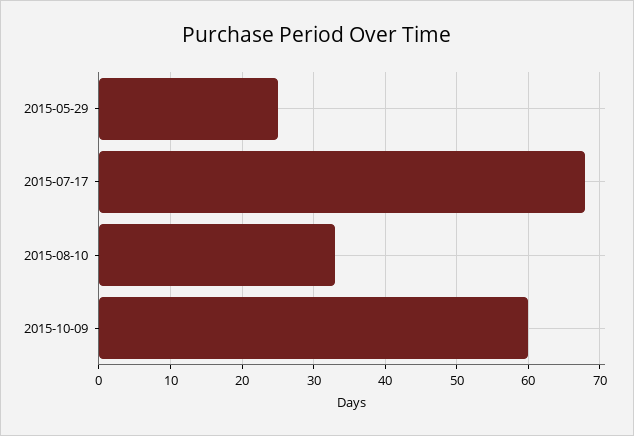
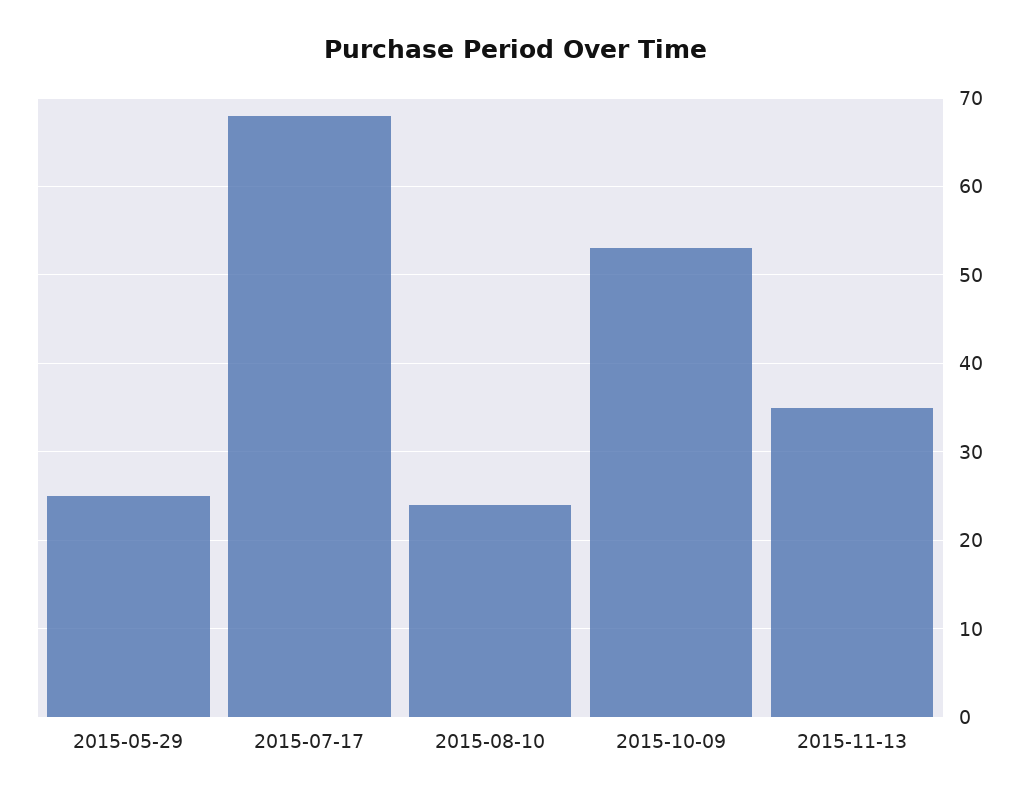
2015-08-10: 33 -> 24
2015-10-09: 60 -> 53
2015-11-13: none -> 35

